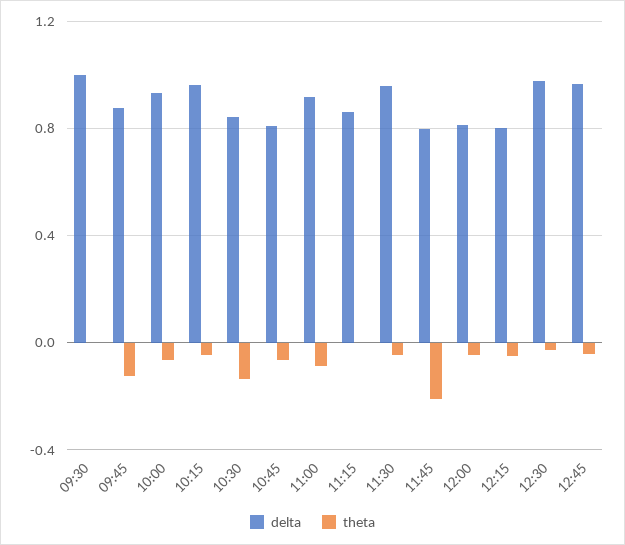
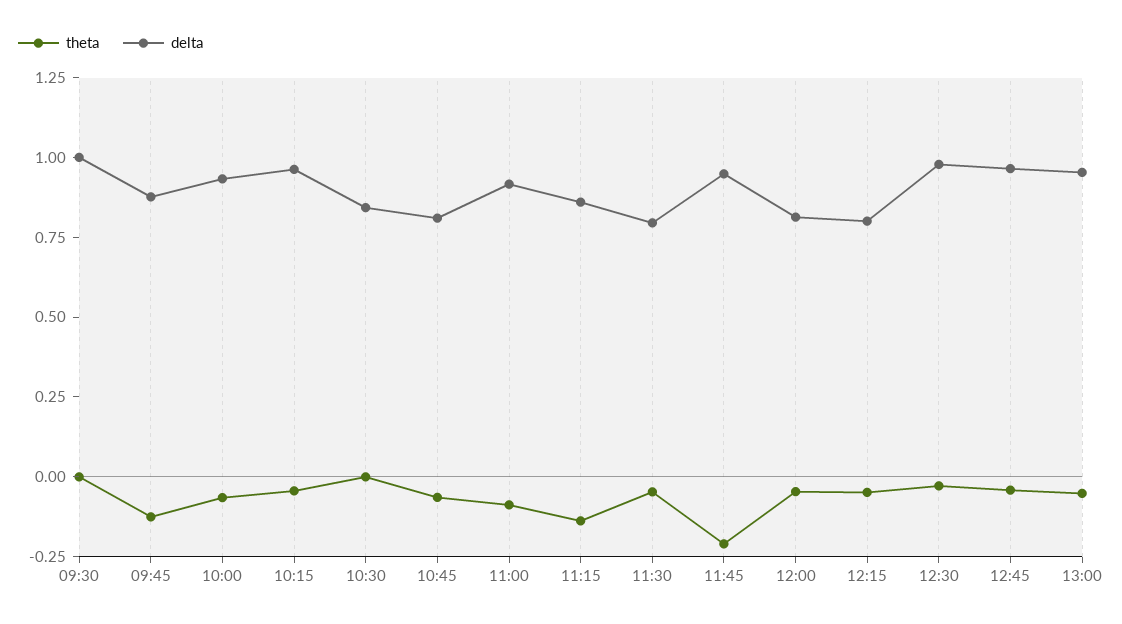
theta, 10:30: -0.15 -> 0
theta, 11:15: 0 -> -0.15
delta, 11:30: 0.95 -> 0.8
delta, 11:45: 0.8 -> 0.95
theta, 13:00: none -> -0.05
delta, 13:00: none -> 0.95

